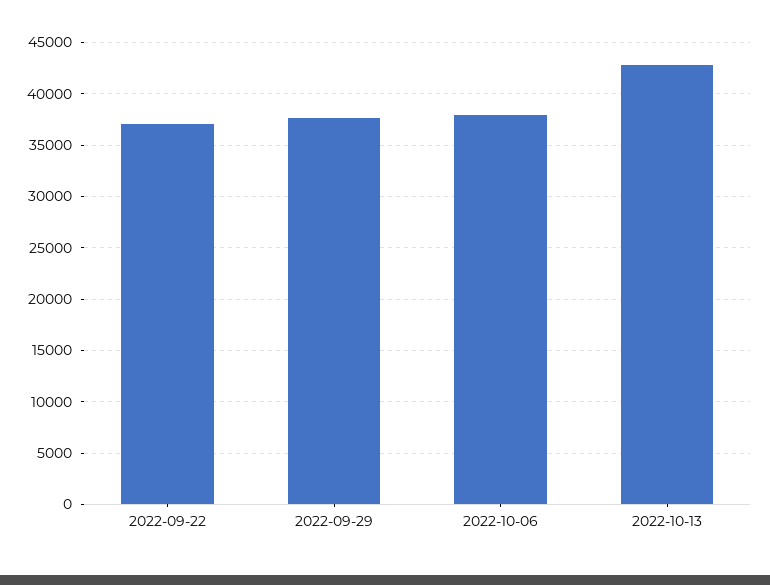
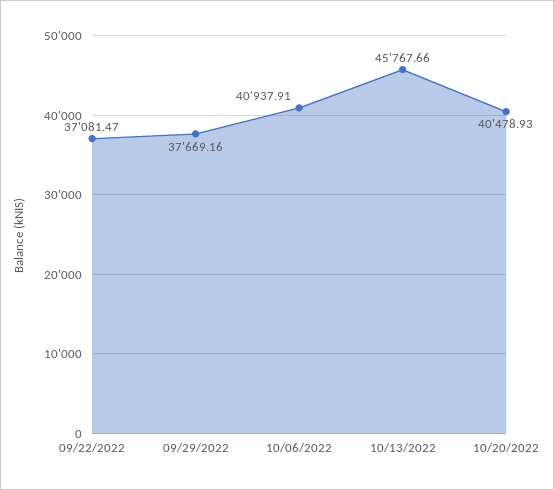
2022-10-06: 38000 -> 40937.91
2022-10-13: 43000 -> 45767.66
10/20/2022: none -> 40478.93

